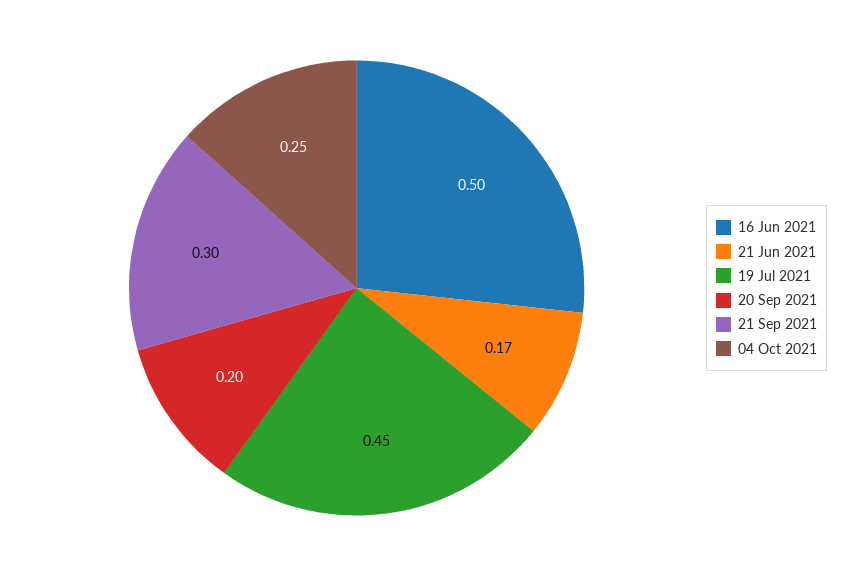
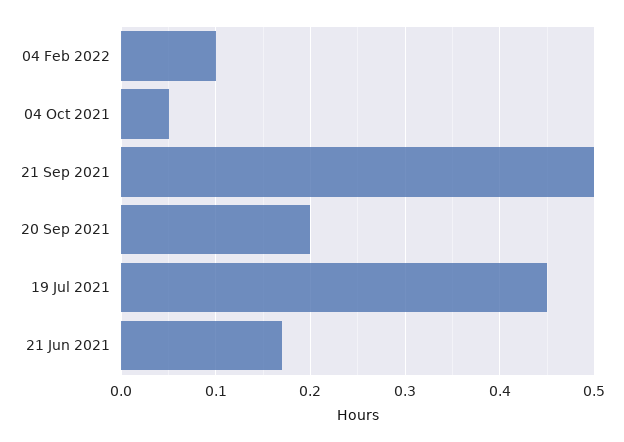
16 Jun 2021: 0.5 -> none
21 Sep 2021: 0.3 -> 0.5
04 Oct 2021: 0.25 -> 0.05
04 Feb 2022: none -> 0.1

